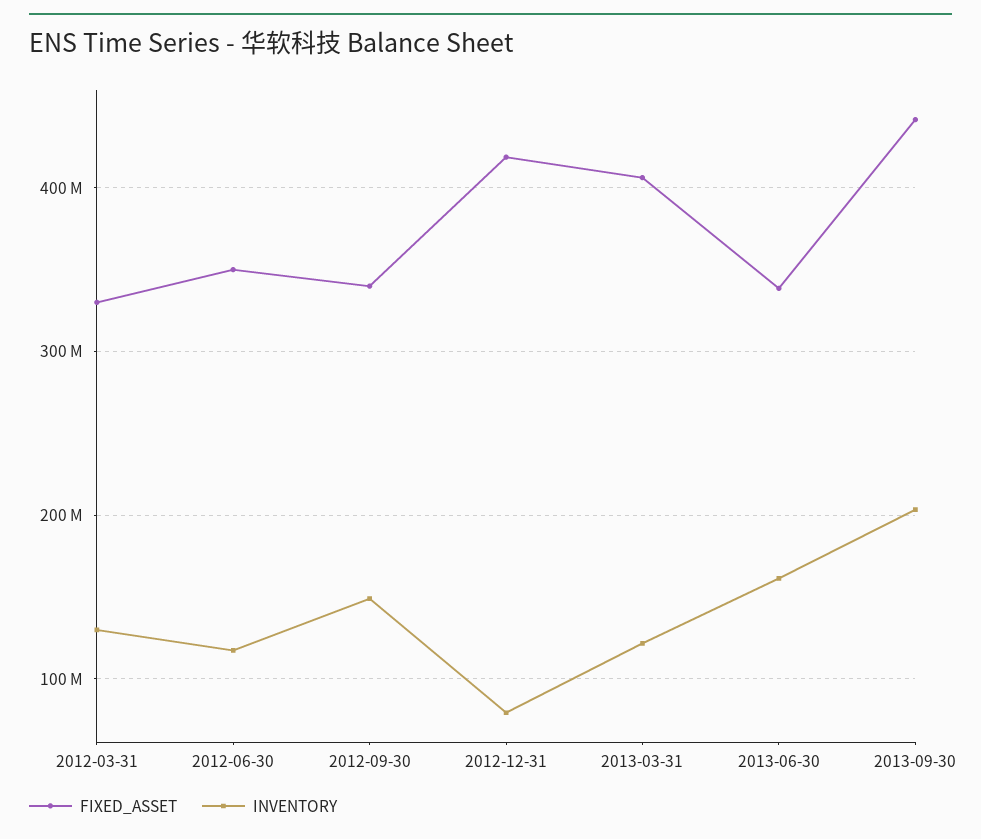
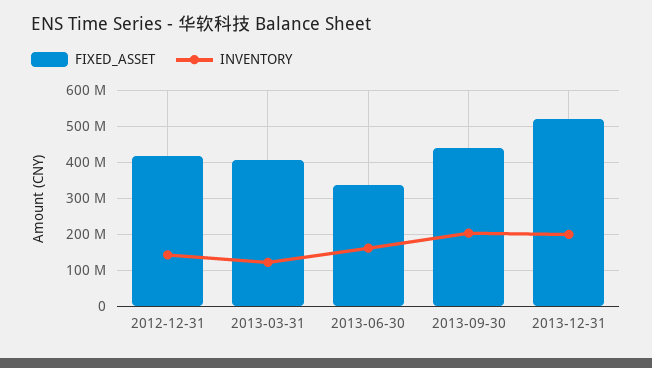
FIXED_ASSET, 2012-03-31: 330000000 -> none
INVENTORY, 2012-03-31: 130000000 -> none
FIXED_ASSET, 2012-06-30: 350000000 -> none
INVENTORY, 2012-06-30: 120000000 -> none
FIXED_ASSET, 2012-09-30: 340000000 -> none
INVENTORY, 2012-09-30: 150000000 -> none
INVENTORY, 2012-12-31: 80000000 -> 140000000
FIXED_ASSET, 2013-12-31: none -> 520000000
INVENTORY, 2013-12-31: none -> 200000000

